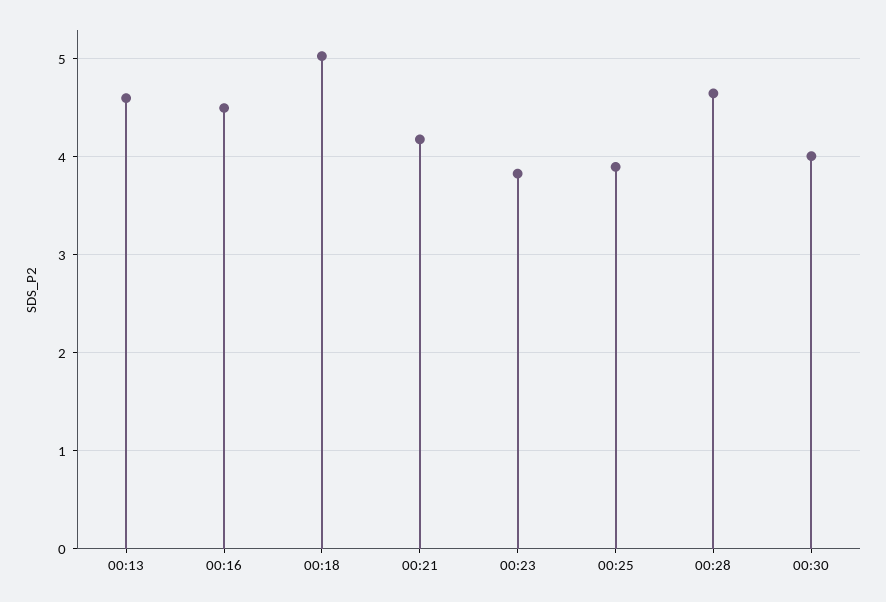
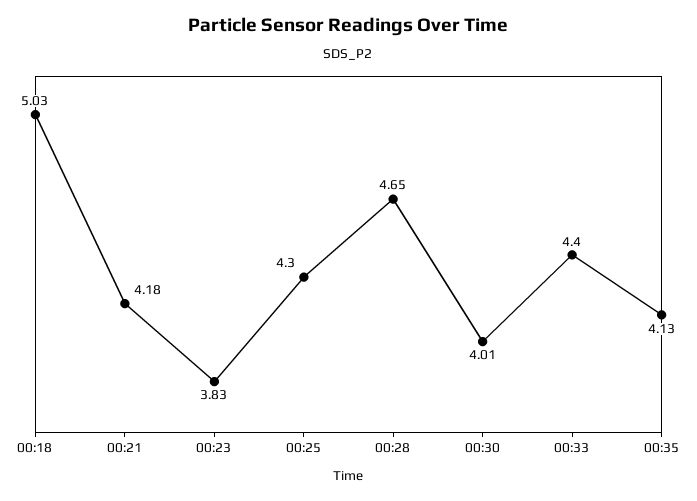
00:13: 4.6 -> none
00:16: 4.5 -> none
00:25: 3.9 -> 4.3
00:33: none -> 4.4
00:35: none -> 4.13

